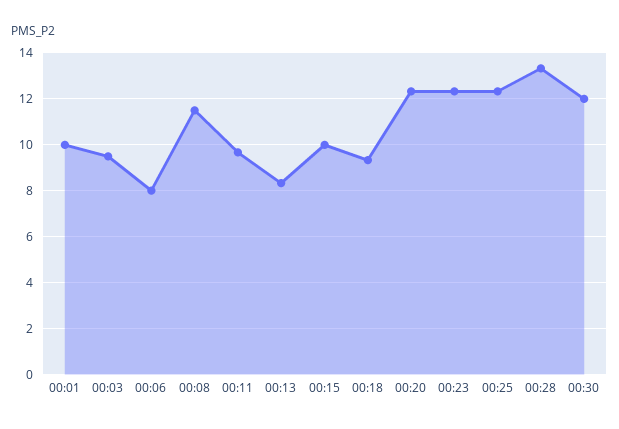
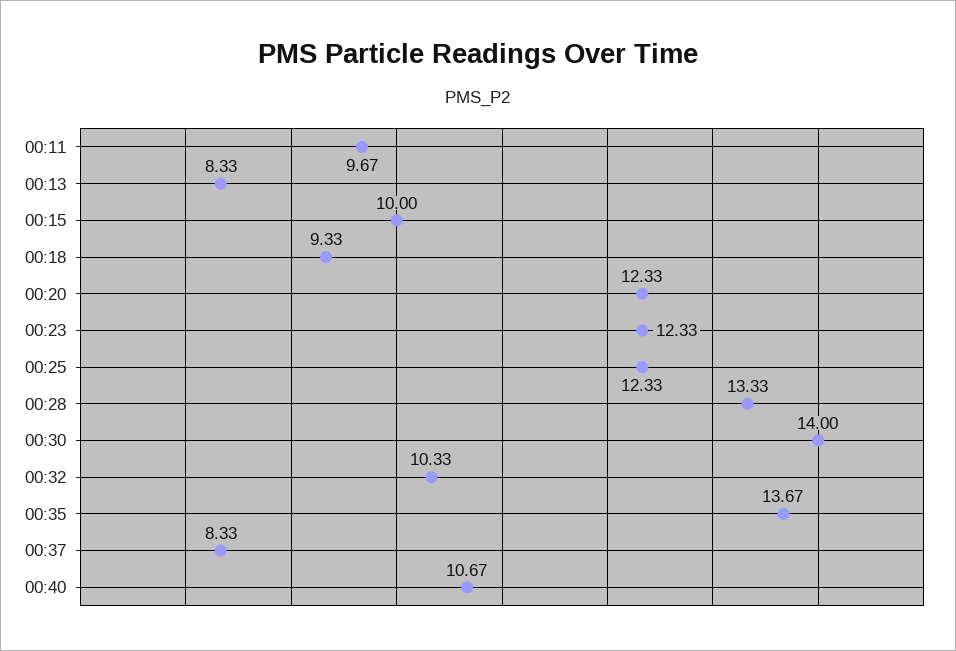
00:01: 10 -> none
00:03: 9.5 -> none
00:06: 8 -> none
00:08: 11.5 -> none
00:30: 12 -> 14
00:32: none -> 10.33
00:35: none -> 13.67
00:37: none -> 8.33
00:40: none -> 10.67

